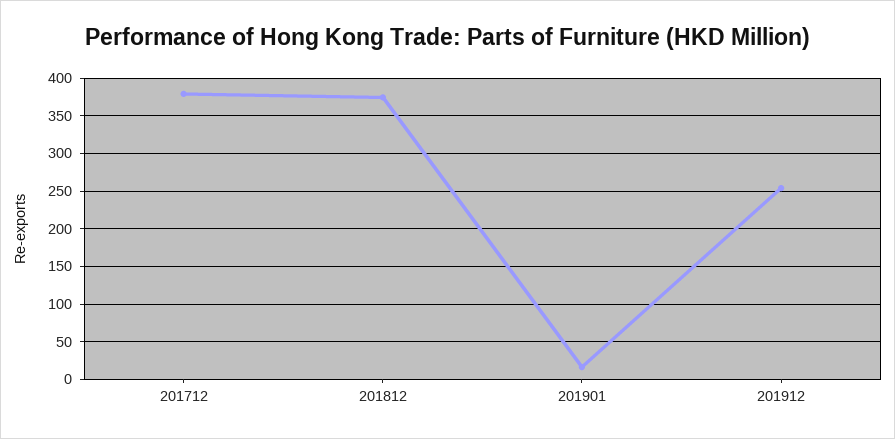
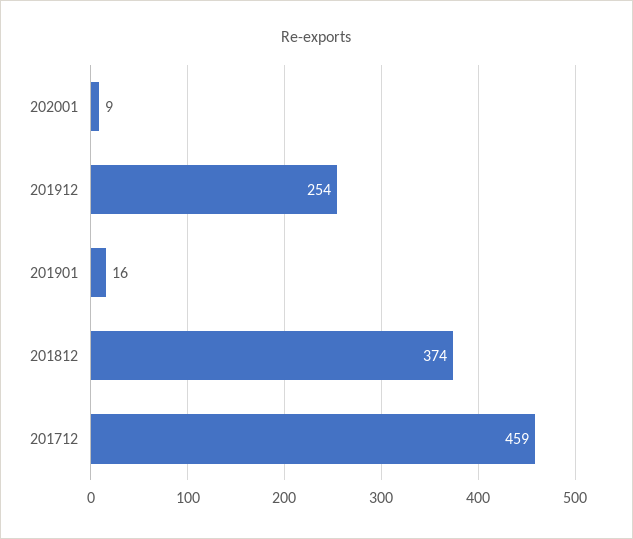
201712: 380 -> 459
202001: none -> 9

